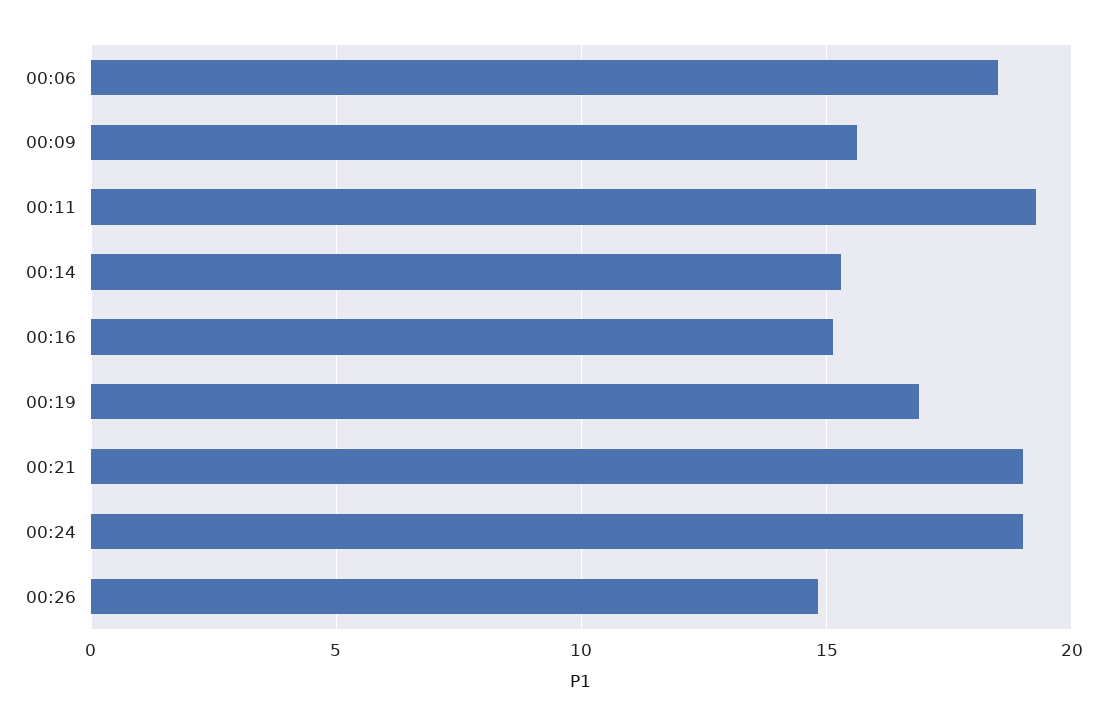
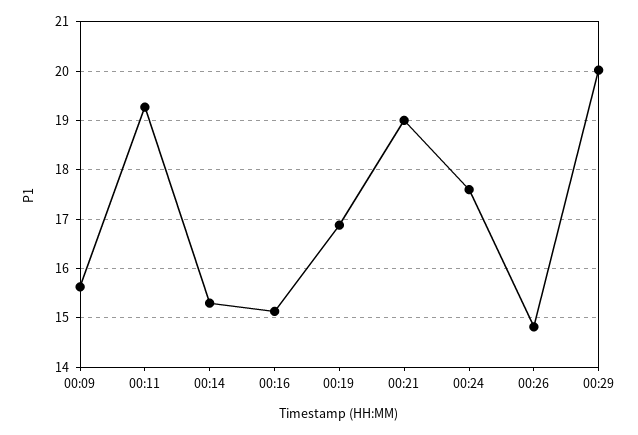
00:06: 18.5 -> none
00:24: 19 -> 17.6
00:29: none -> 20

